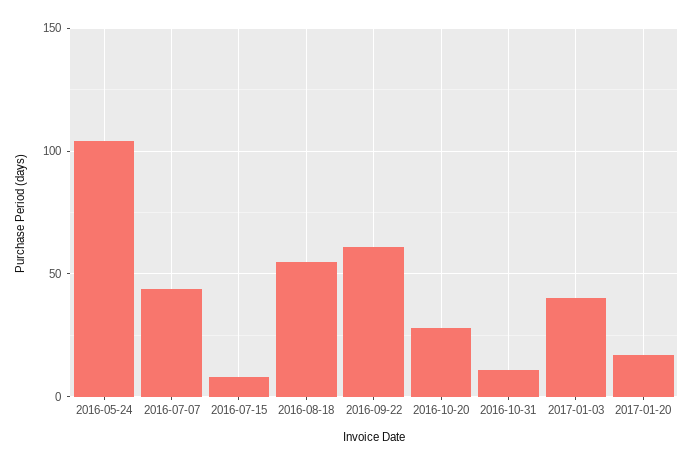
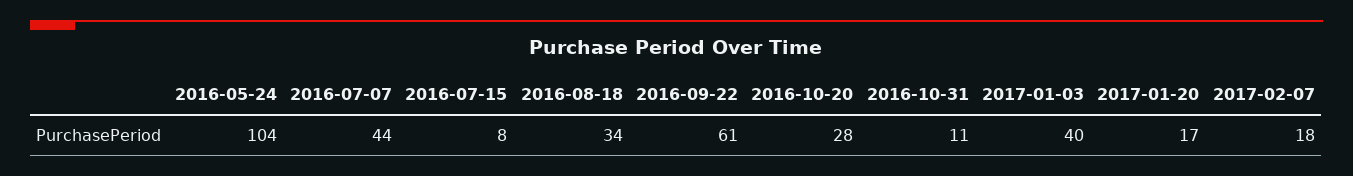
2016-08-18: 55 -> 34
2017-02-07: none -> 18

